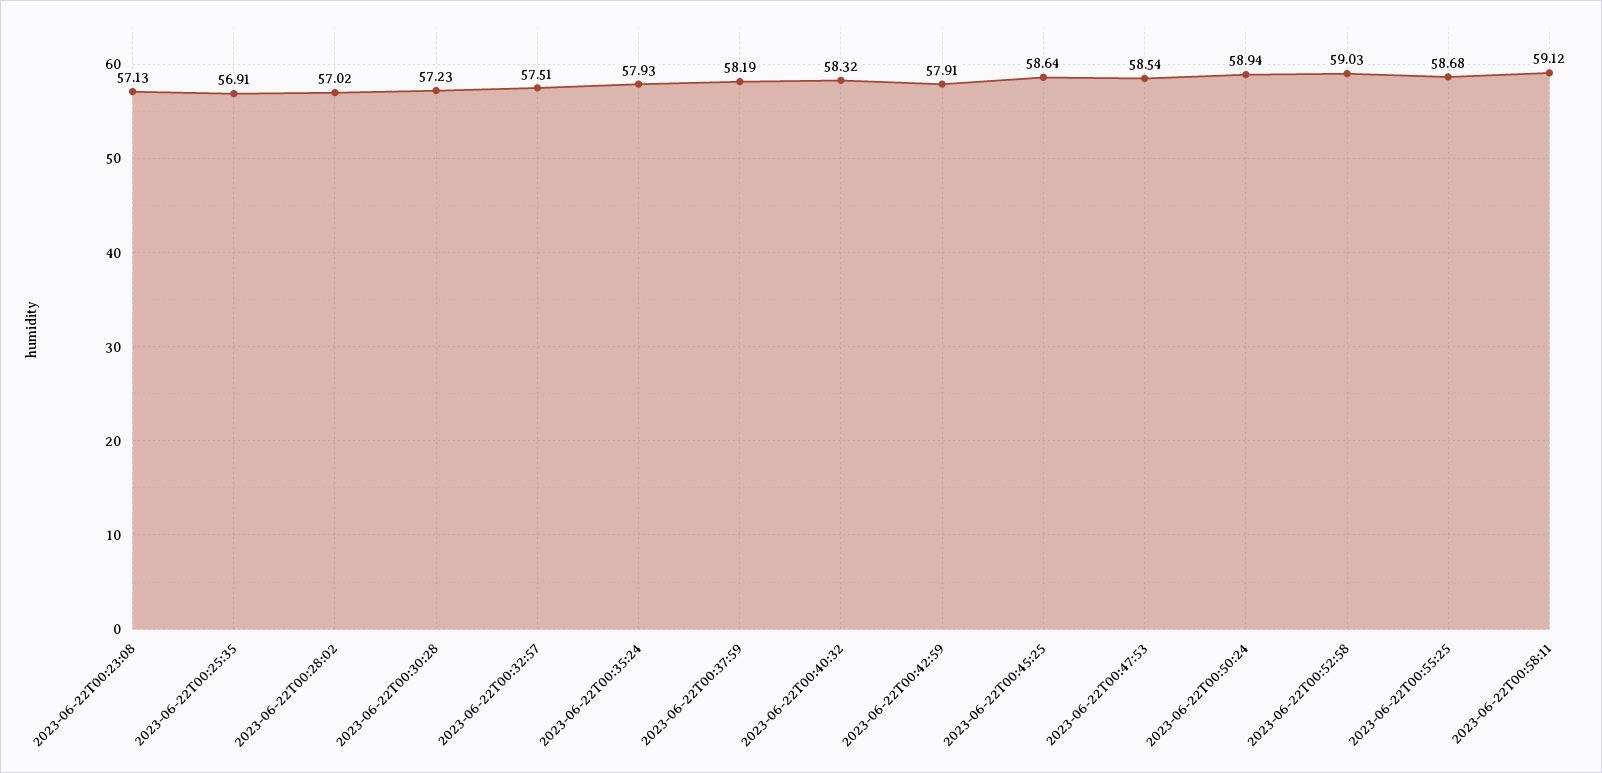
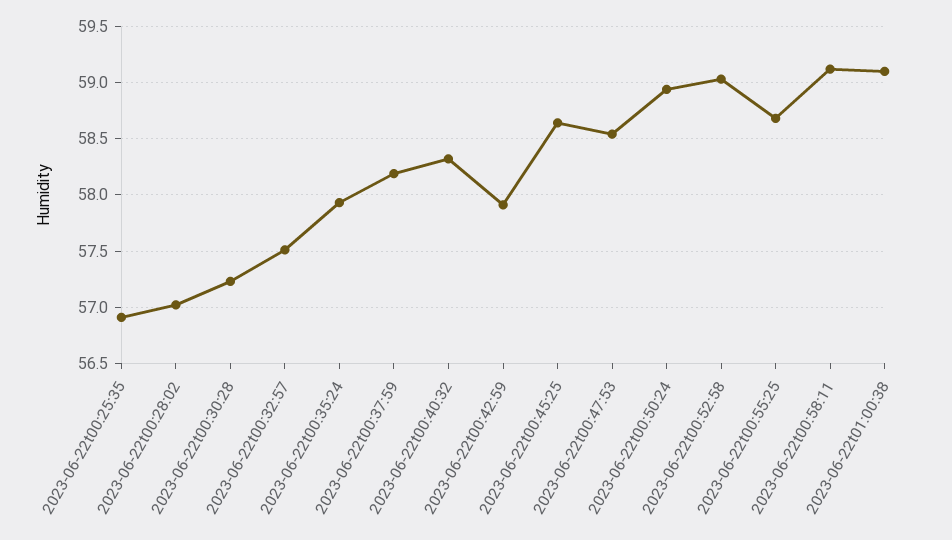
2023-06-22T00:23:08: 57.13 -> none
2023-06-22t01:00:38: none -> 59.1

